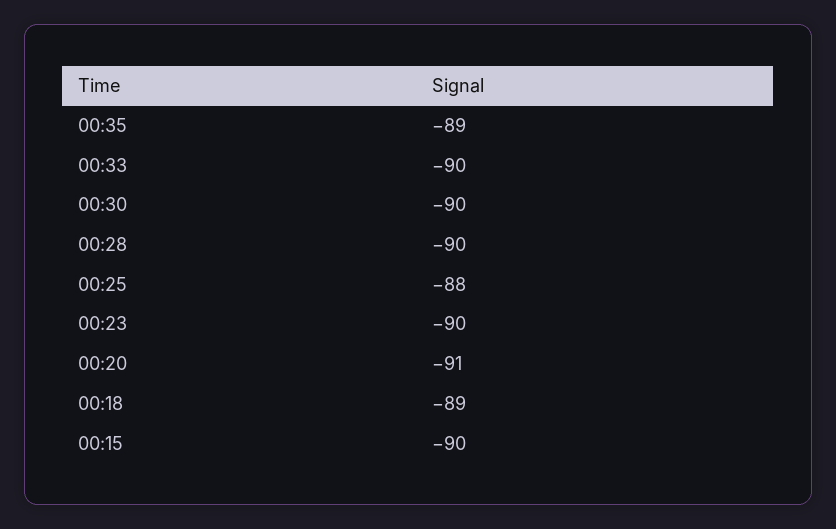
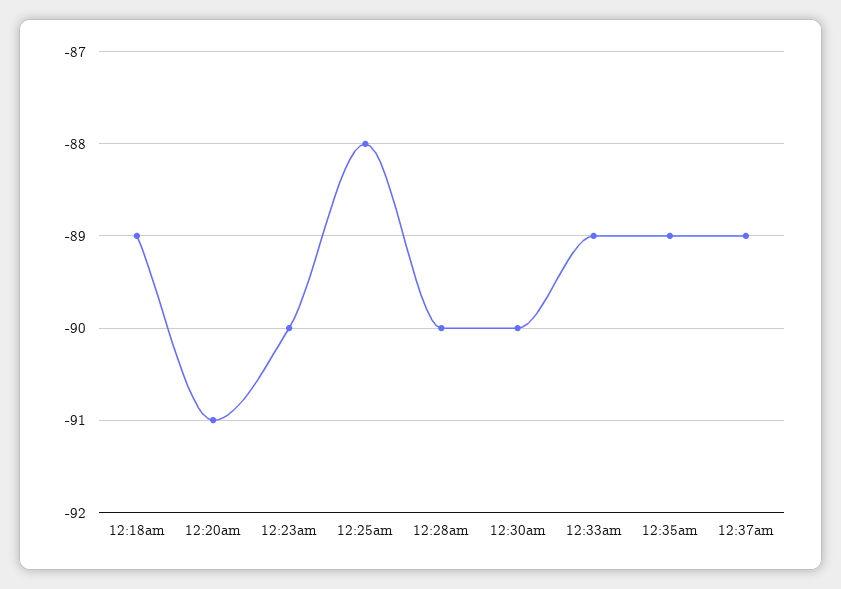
00:33: -90 -> -89
00:15: -90 -> none
12:37am: none -> -89

